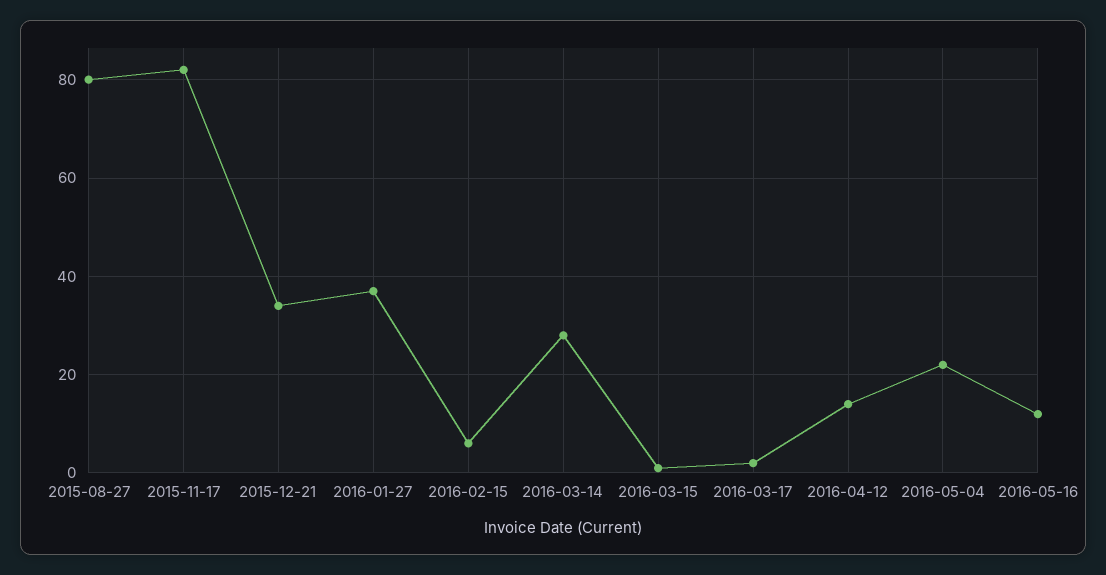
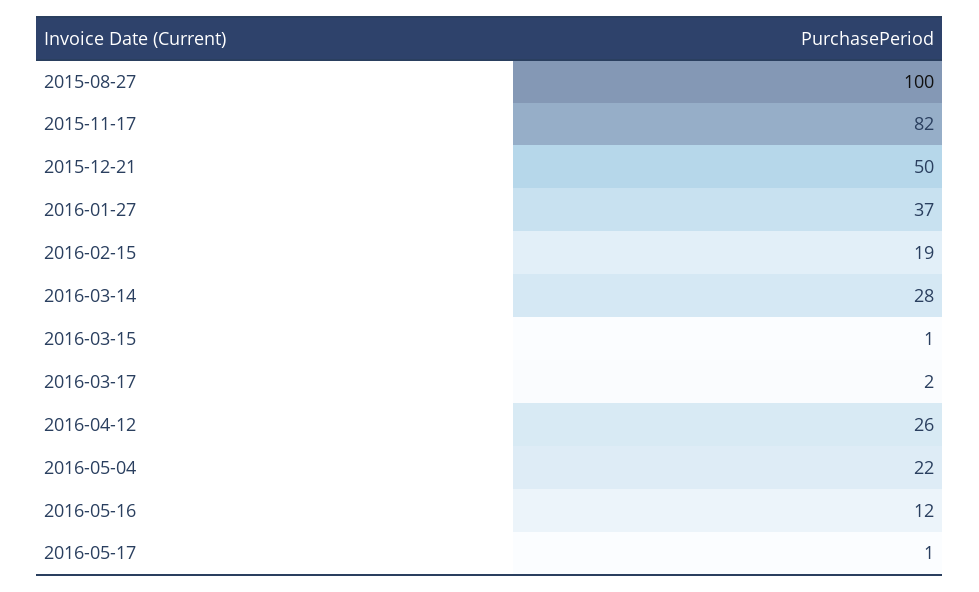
2015-08-27: 80 -> 100
2015-12-21: 35 -> 50
2016-02-15: 5 -> 19
2016-04-12: 15 -> 26
2016-05-17: none -> 1

